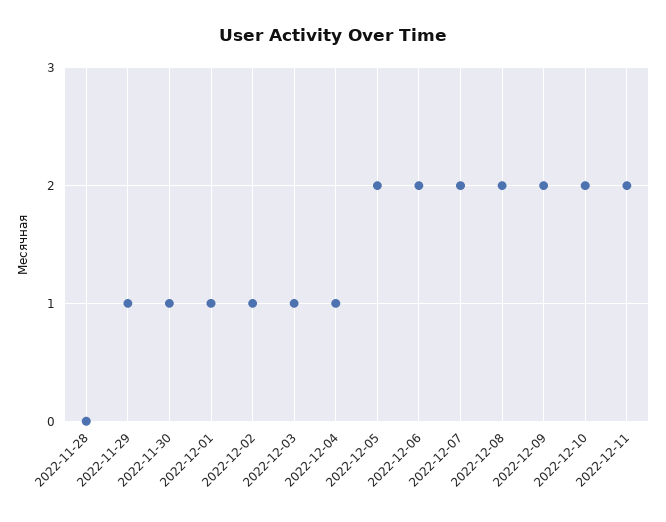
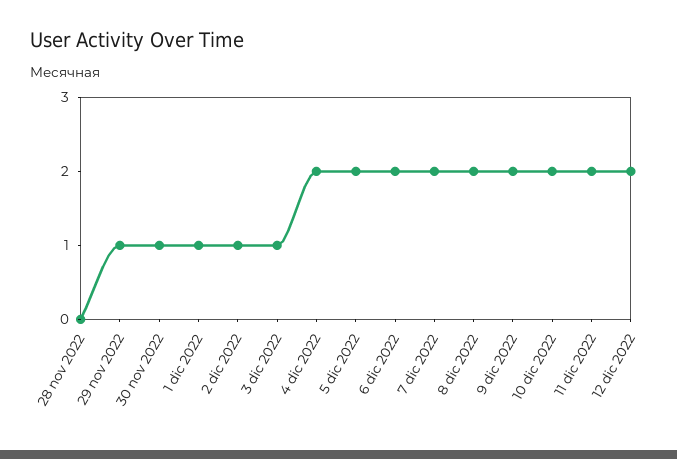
2022-12-04: 1 -> 2
12 dic 2022: none -> 2

